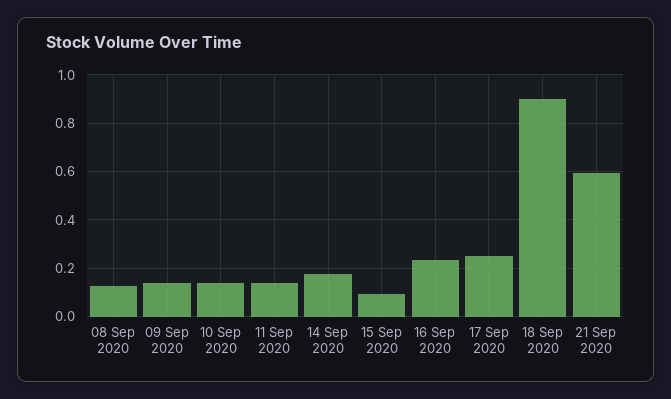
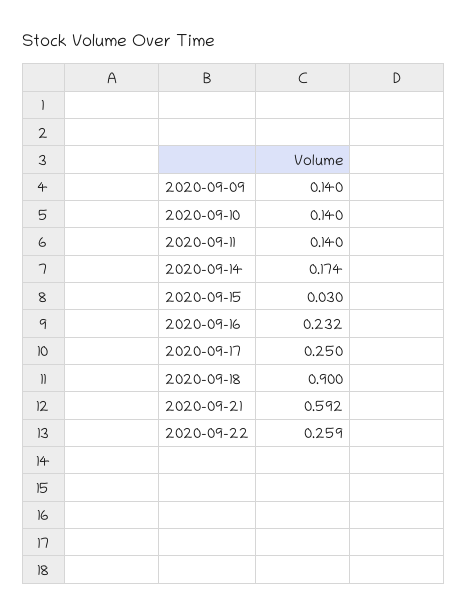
08 Sep 2020: 0.125 -> none
15 Sep 2020: 0.1 -> 0.03
2020-09-22: none -> 0.259

